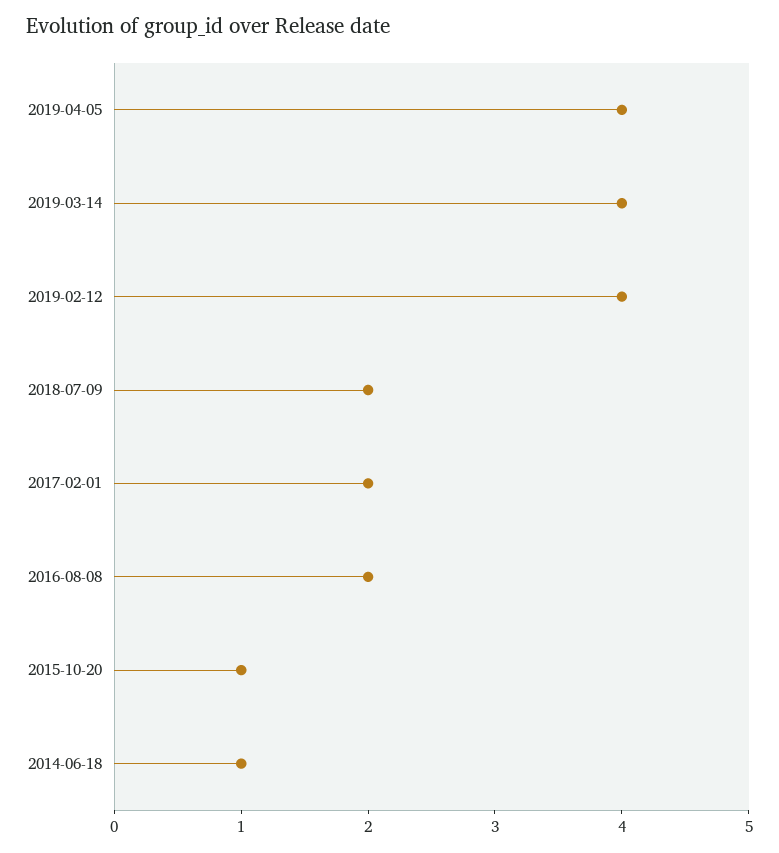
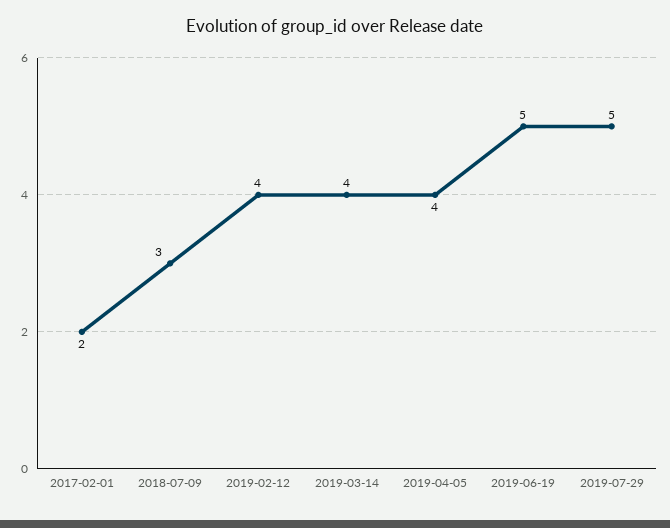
2018-07-09: 2 -> 3
2016-08-08: 2 -> none
2015-10-20: 1 -> none
2014-06-18: 1 -> none
2019-06-19: none -> 5
2019-07-29: none -> 5

